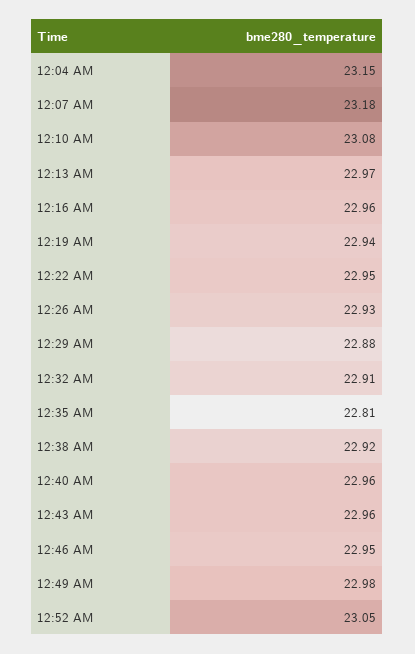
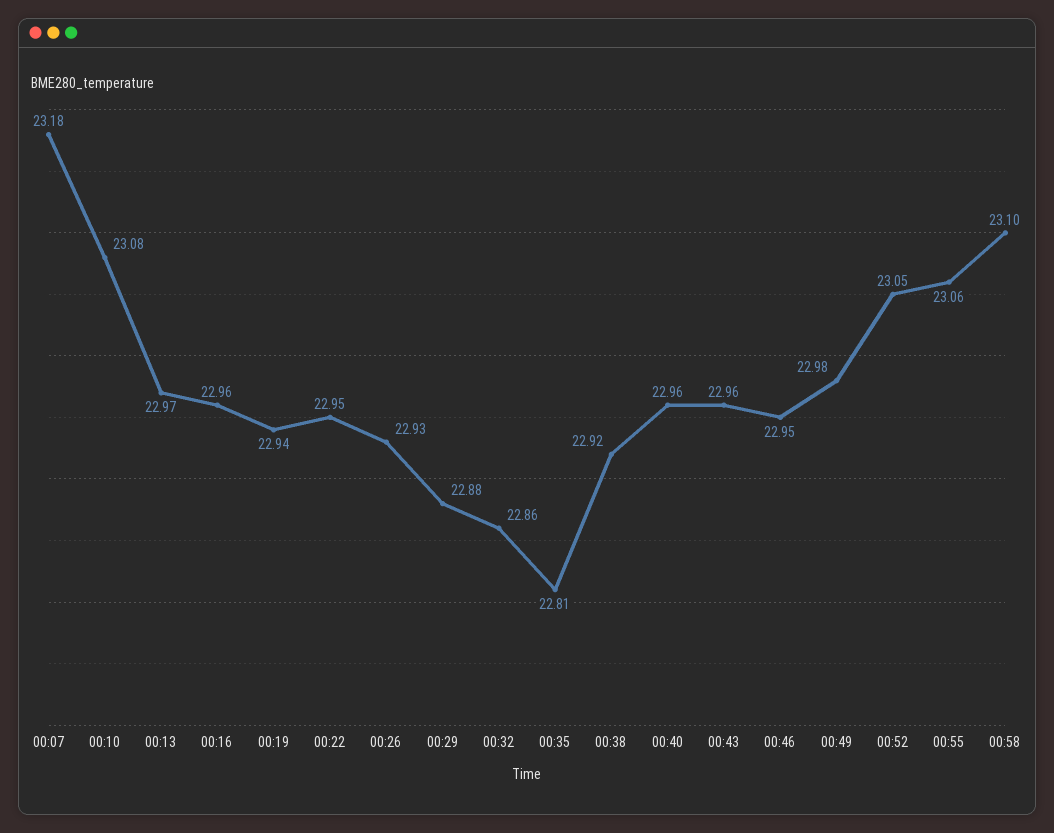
12:04 AM: 23.15 -> none
12:32 AM: 22.91 -> 22.86
00:55: none -> 23.06
00:58: none -> 23.1

